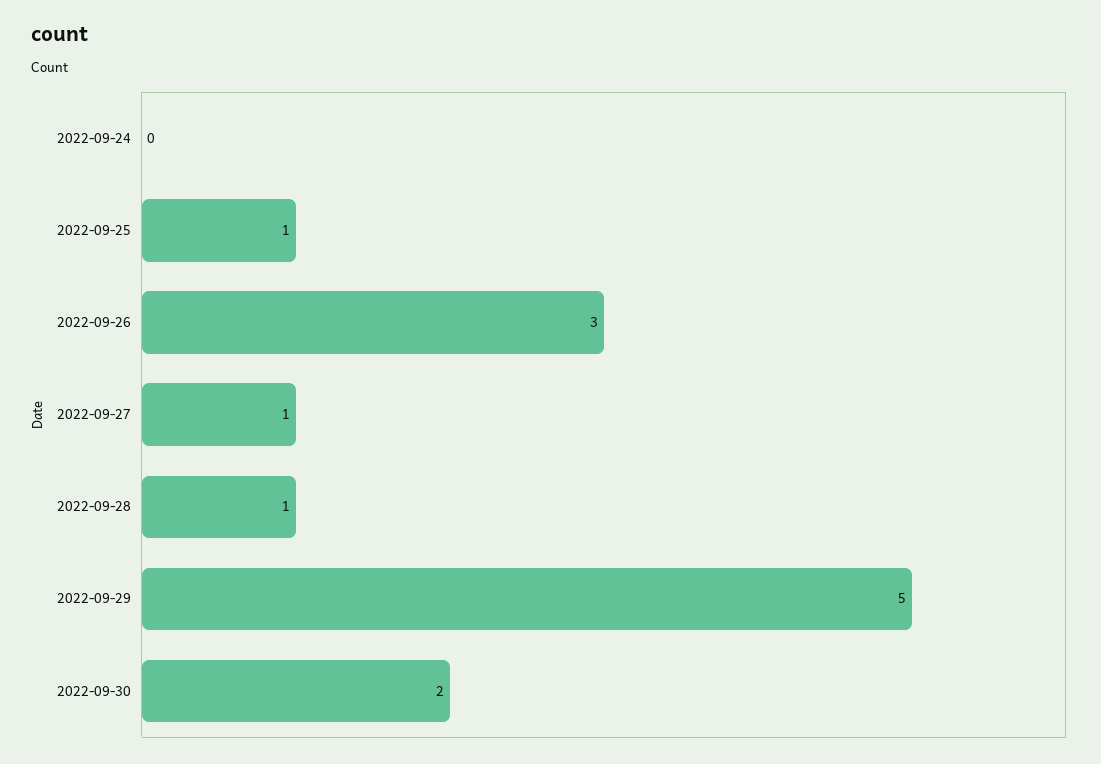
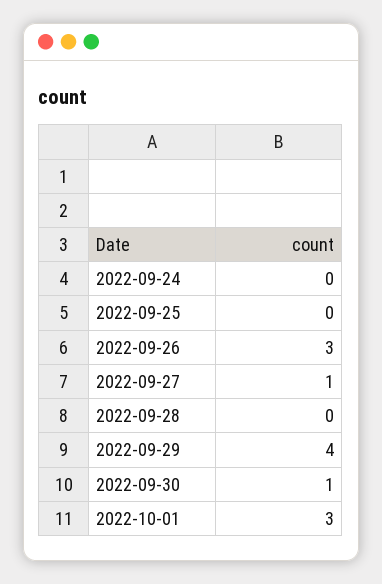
2022-09-25: 1 -> 0
2022-09-28: 1 -> 0
2022-09-29: 5 -> 4
2022-09-30: 2 -> 1
2022-10-01: none -> 3

